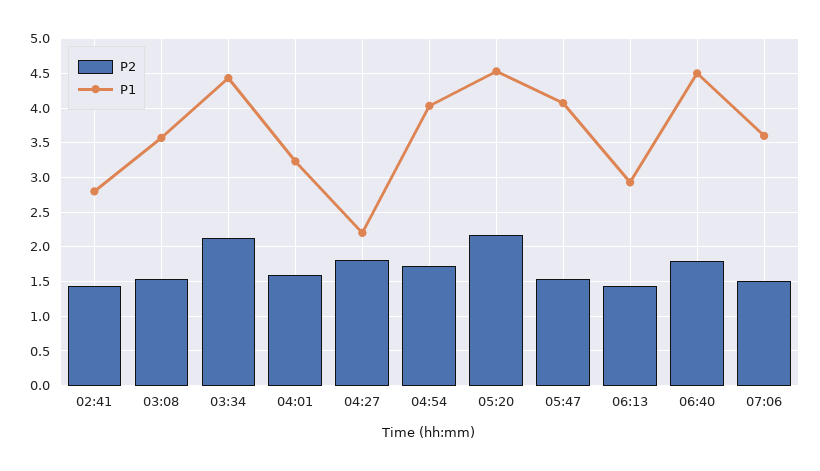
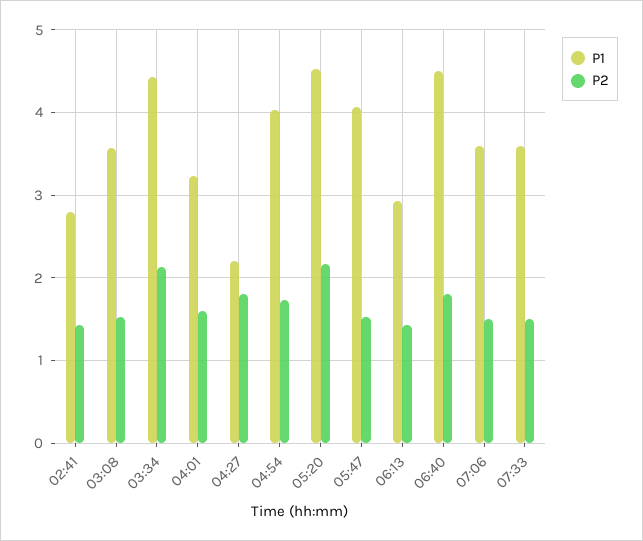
P1, 07:33: none -> 3.6
P2, 07:33: none -> 1.5

